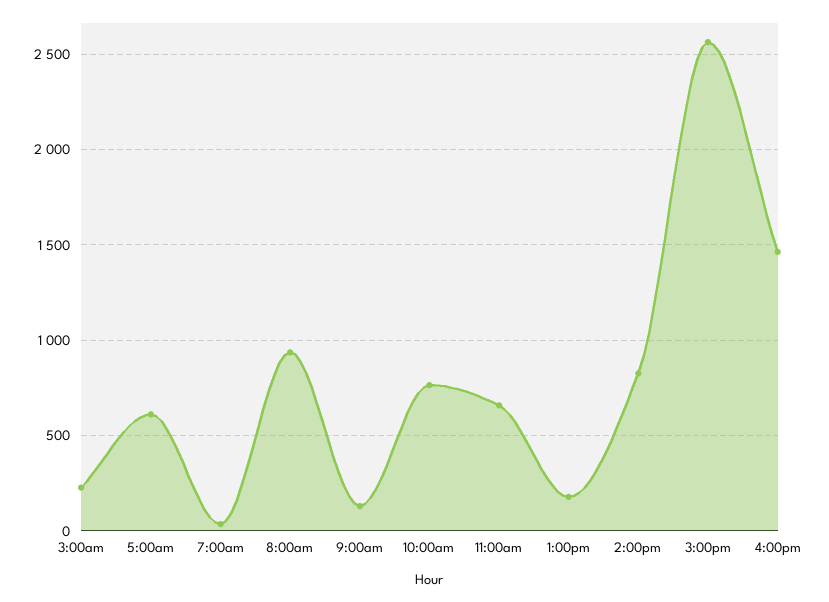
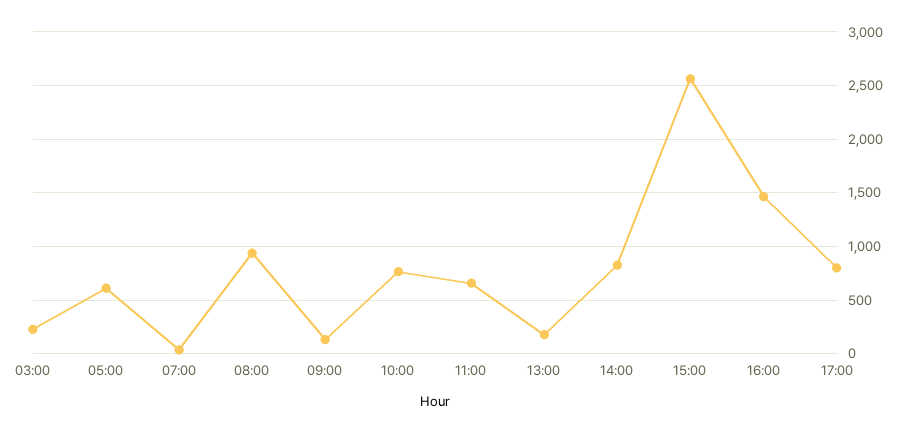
17:00: none -> 800

